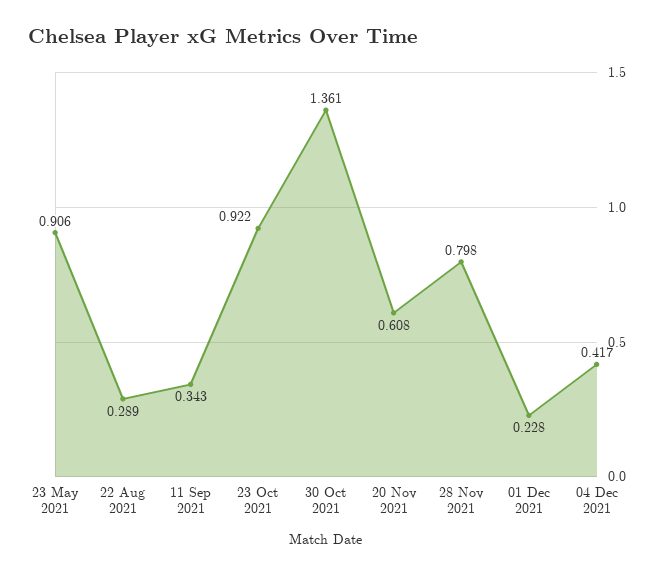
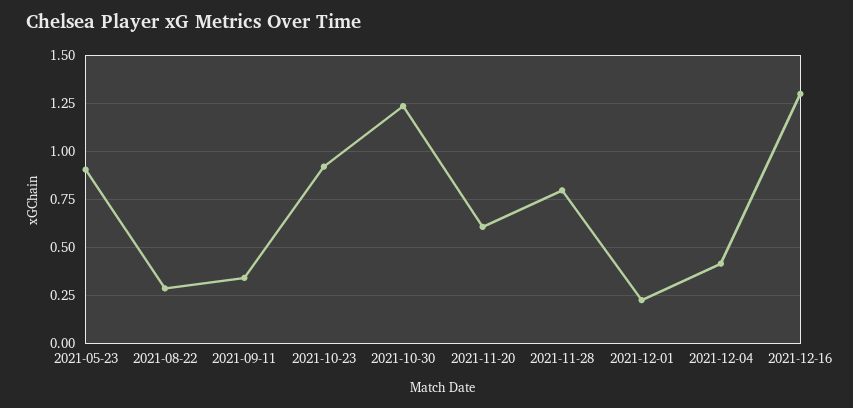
30 Oct 2021: 1.361 -> 1.25
2021-12-16: none -> 1.3

